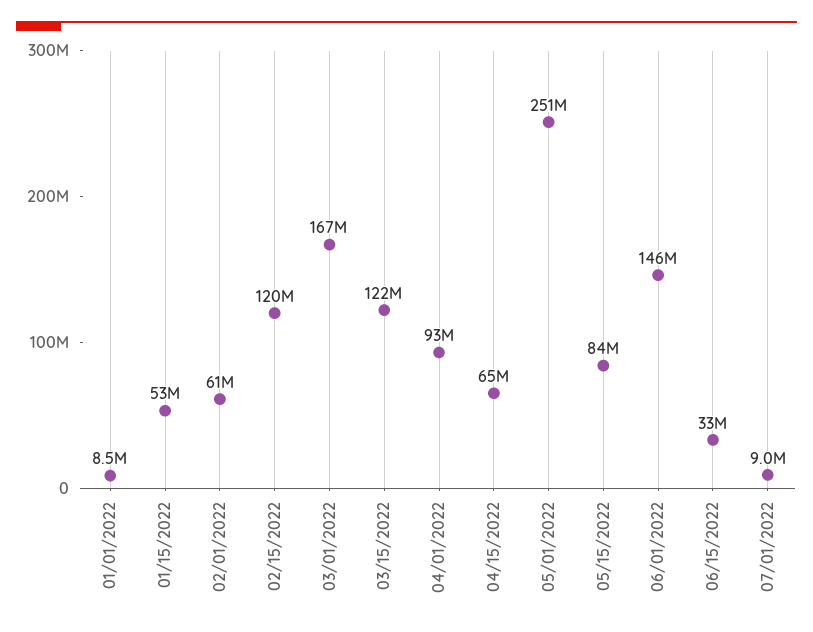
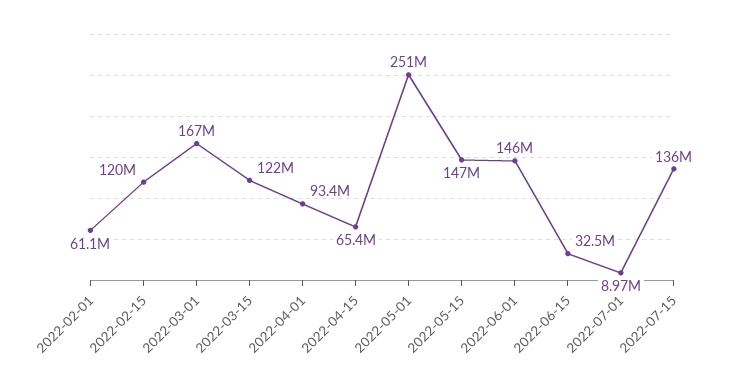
01/01/2022: 8500000 -> none
01/15/2022: 53000000 -> none
05/15/2022: 84000000 -> 147000000
2022-07-15: none -> 136000000

